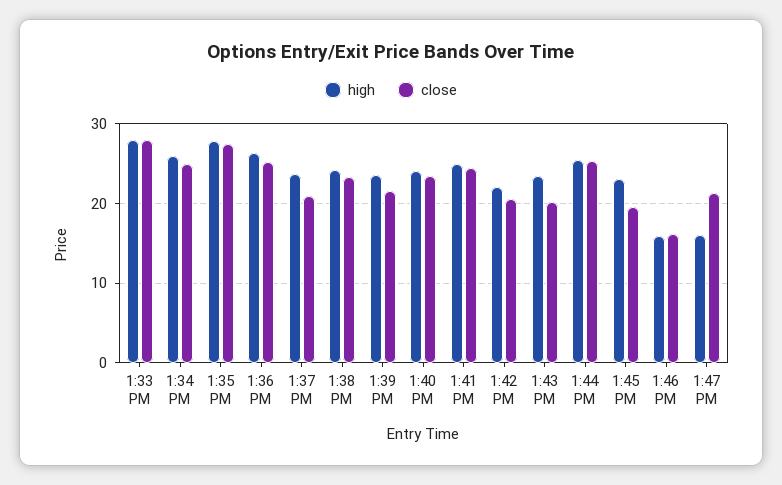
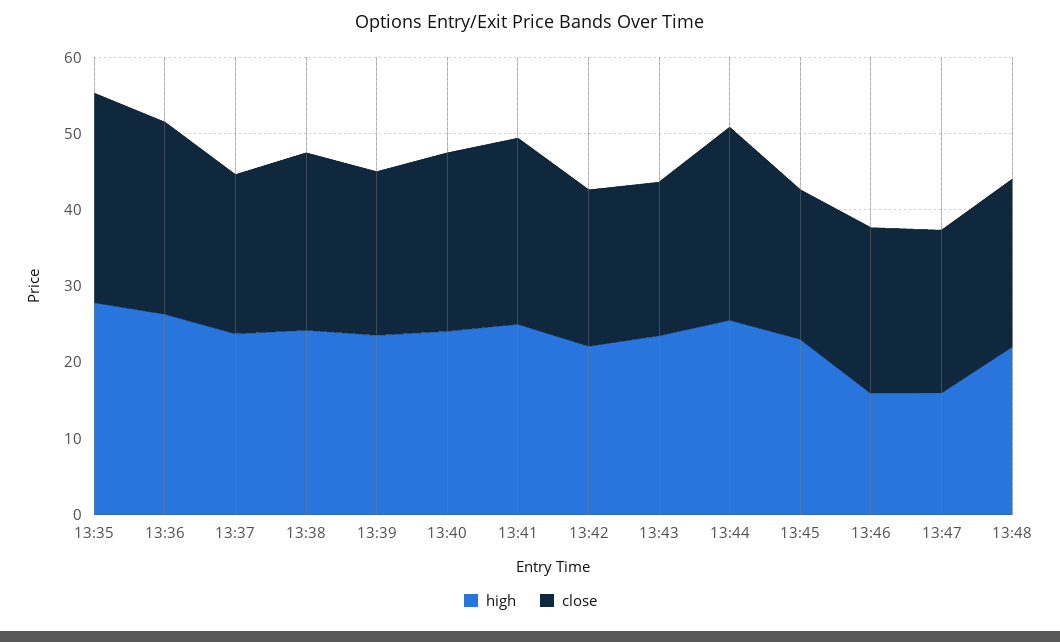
high, 1:33 PM: 28 -> none
close, 1:33 PM: 28 -> none
high, 1:34 PM: 26 -> none
close, 1:34 PM: 25 -> none
close, 1:46 PM: 16 -> 22
high, 13:48: none -> 22
close, 13:48: none -> 22

